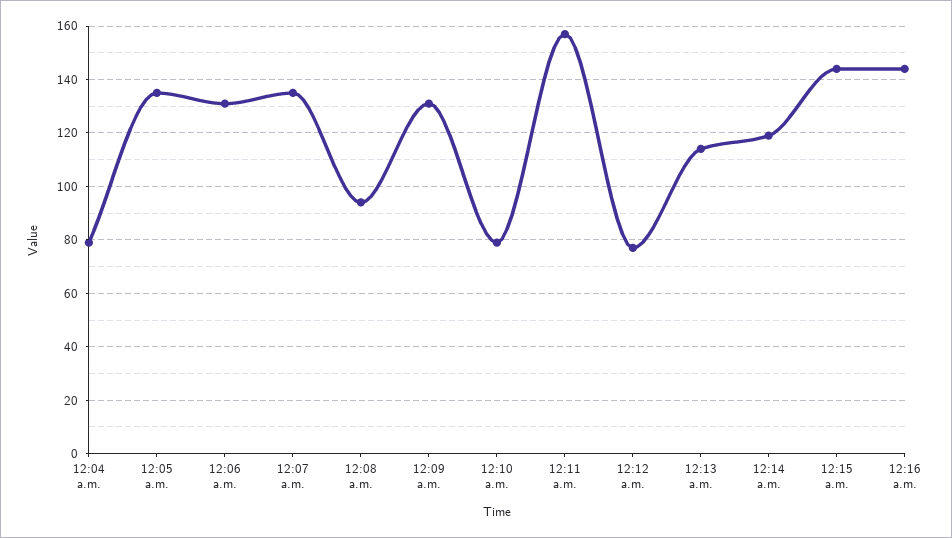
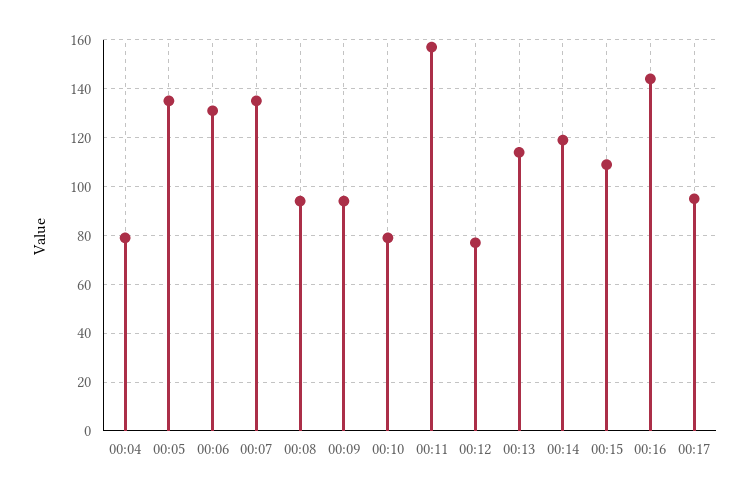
12:09 a.m.: 130 -> 95
12:15 a.m.: 145 -> 110
00:17: none -> 95

